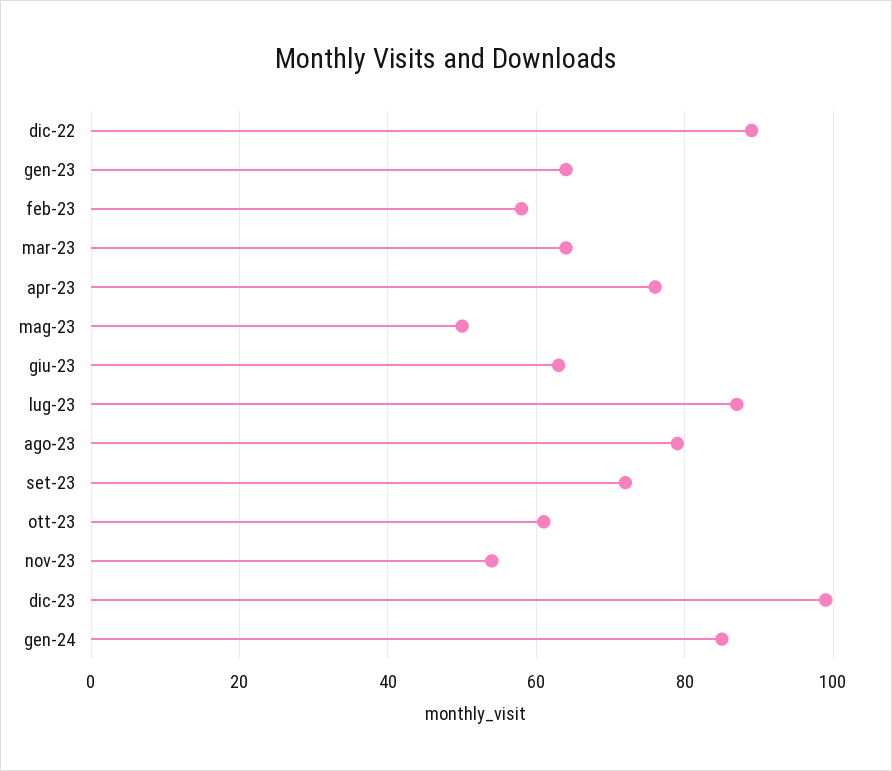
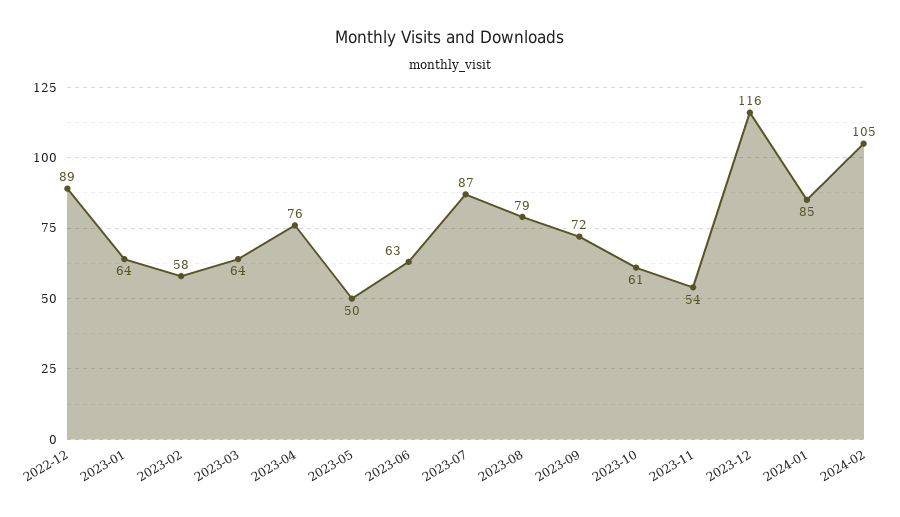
dic-23: 100 -> 116
2024-02: none -> 105

